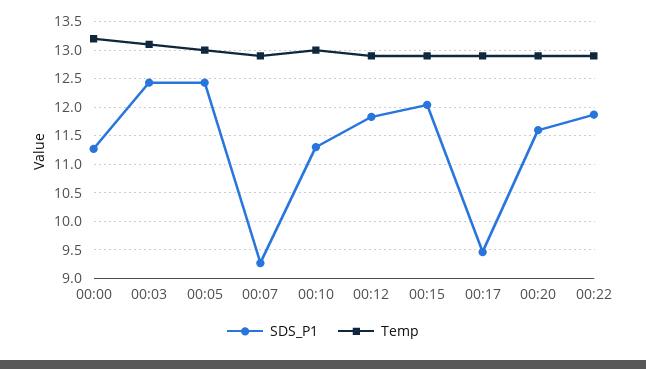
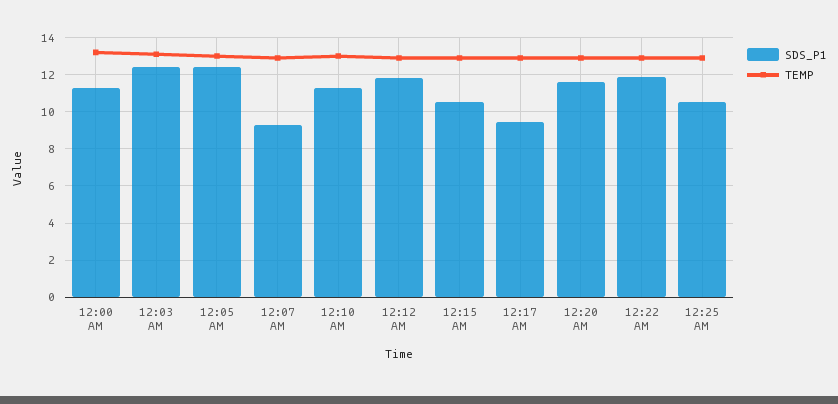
SDS_P1, 00:15: 12 -> 10.5
SDS_P1, 12:25 AM: none -> 10.5
Temp, 12:25 AM: none -> 13

